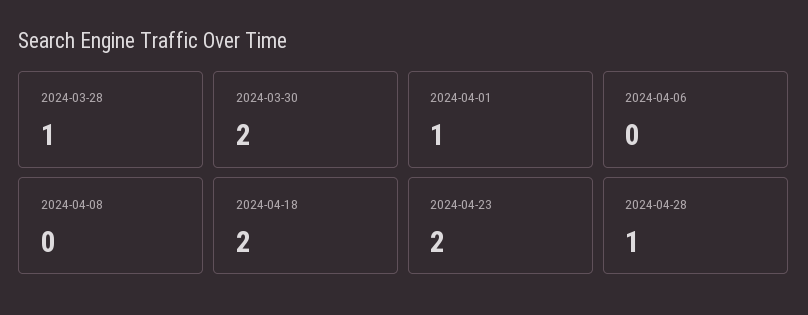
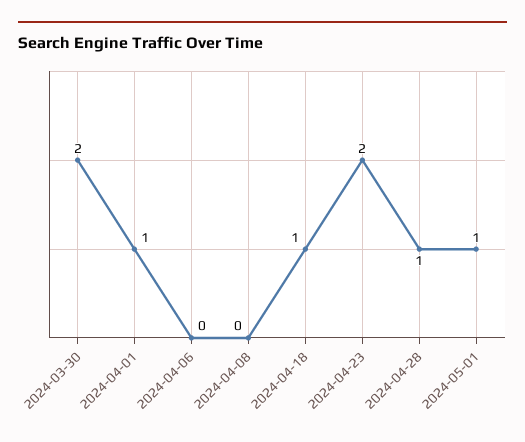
2024-03-28: 1 -> none
2024-04-18: 2 -> 1
2024-05-01: none -> 1

